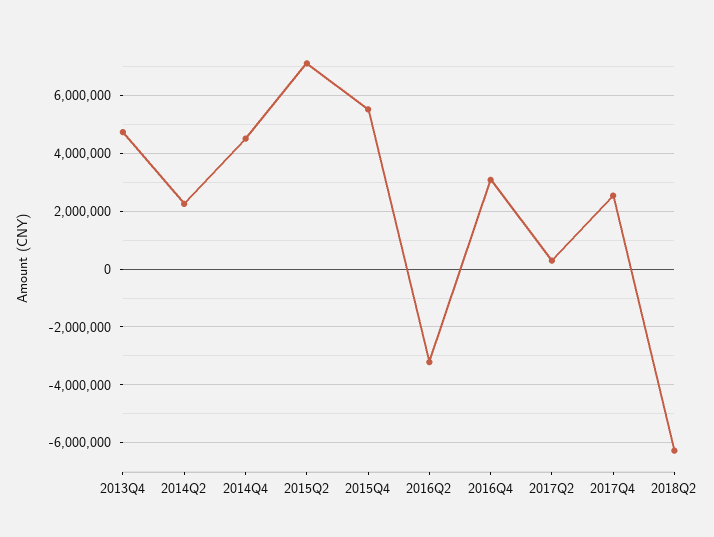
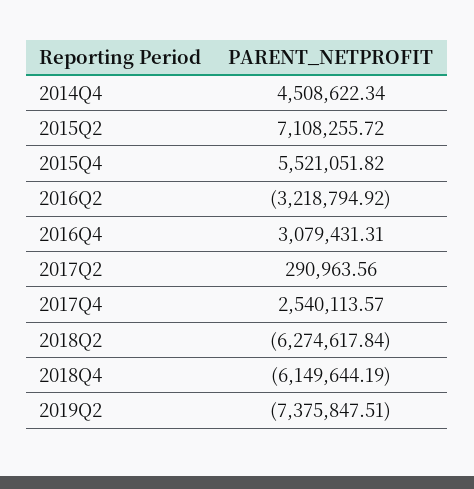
2013Q4: 4750000 -> none
2014Q2: 2250000 -> none
2018Q4: none -> -6149644.19
2019Q2: none -> -7375847.51

